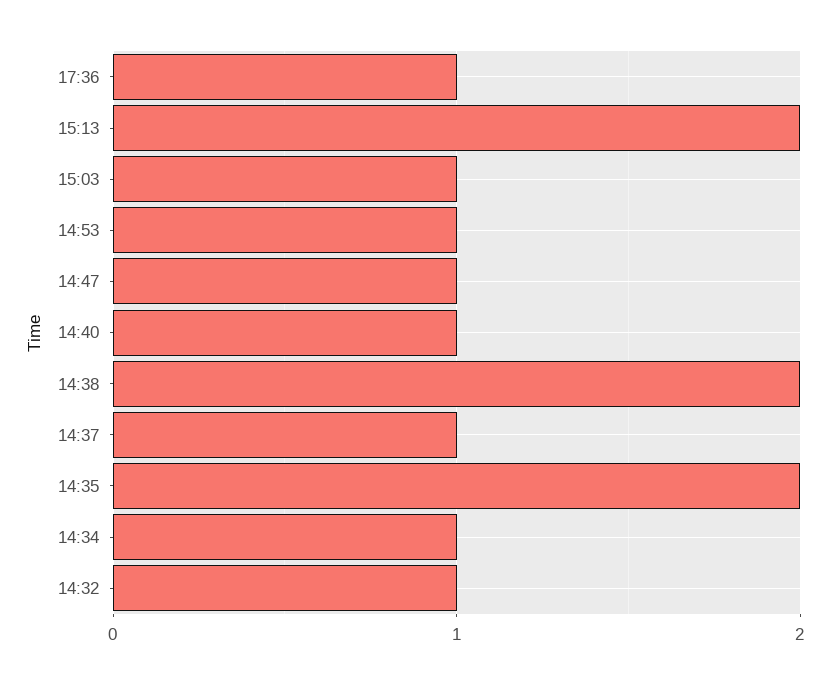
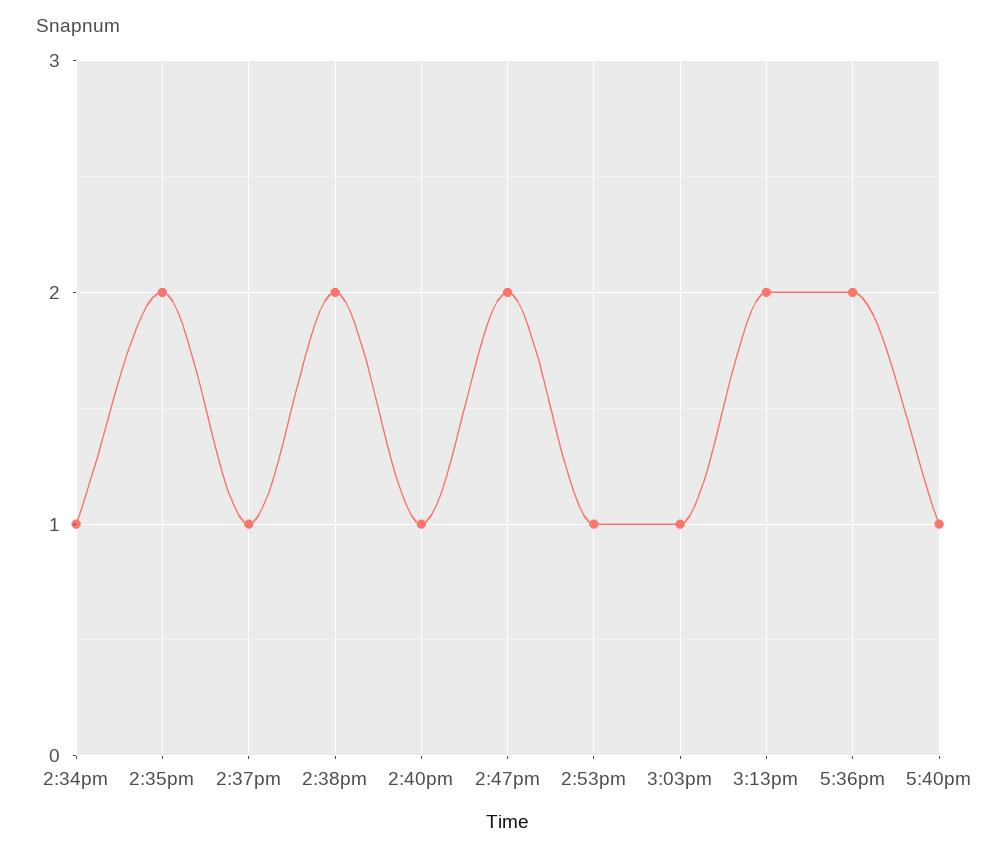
17:36: 1 -> 2
14:47: 1 -> 2
14:32: 1 -> none
5:40pm: none -> 1

